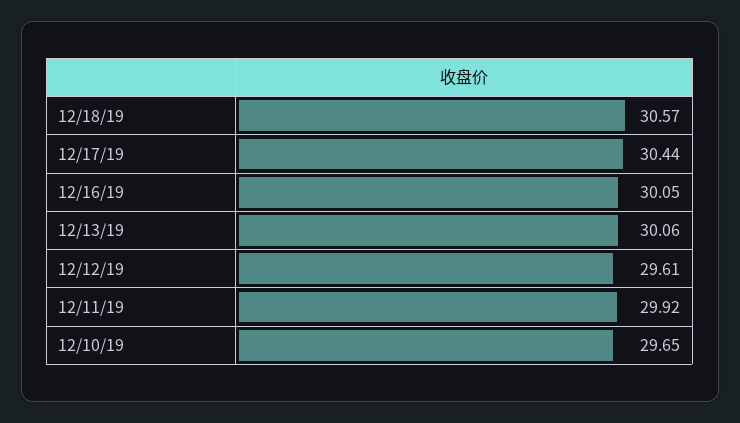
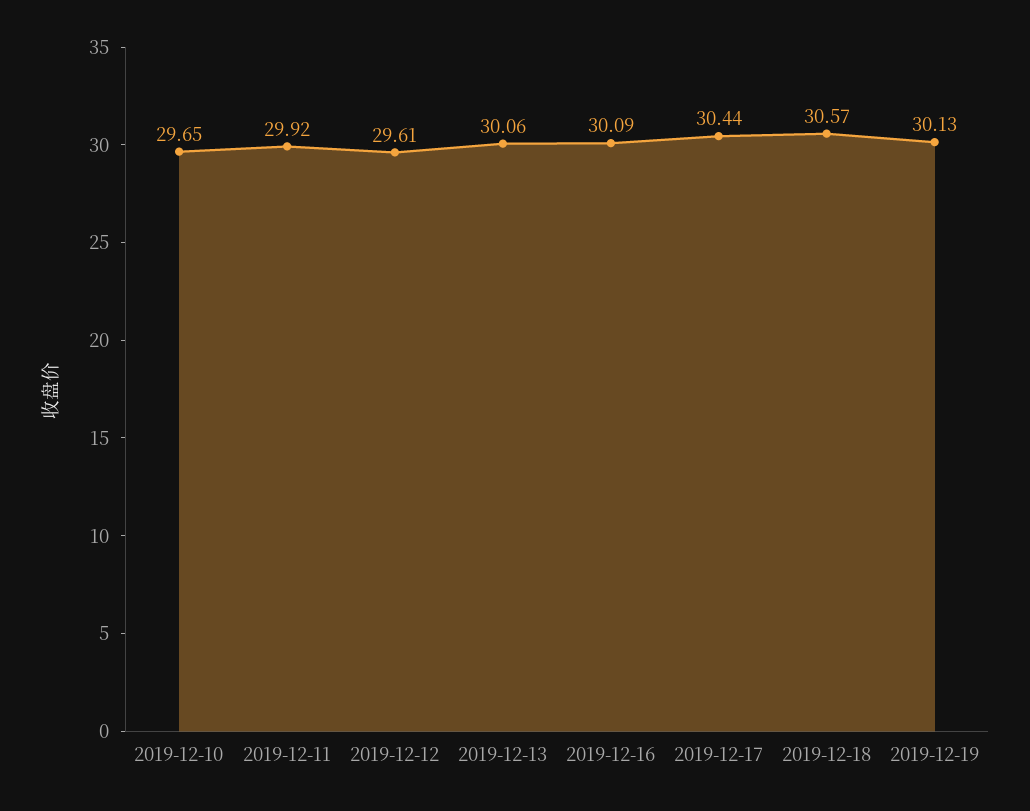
12/16/19: 30.05 -> 30.09
2019-12-19: none -> 30.13

